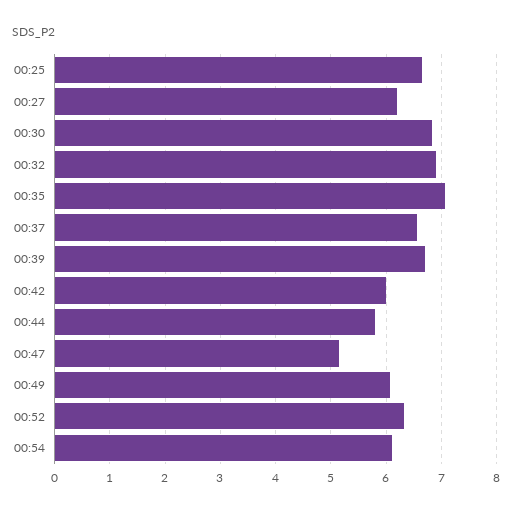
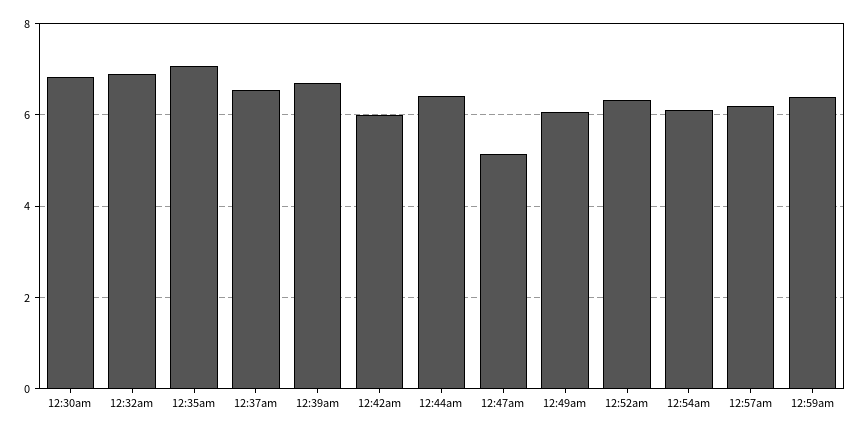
00:25: 6.6 -> none
00:27: 6.2 -> none
00:44: 5.8 -> 6.4
12:57am: none -> 6.2
12:59am: none -> 6.4

